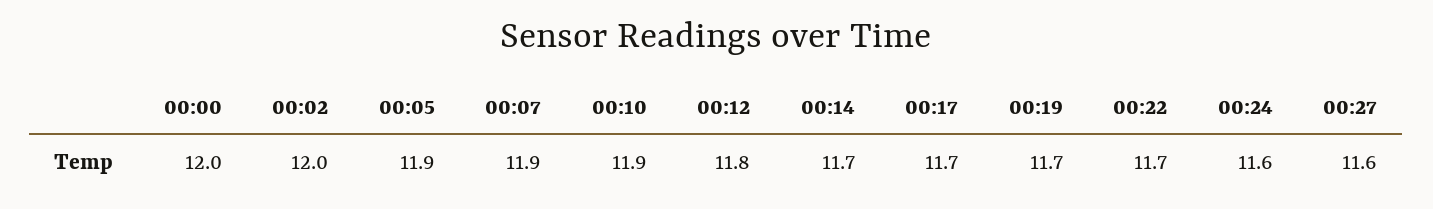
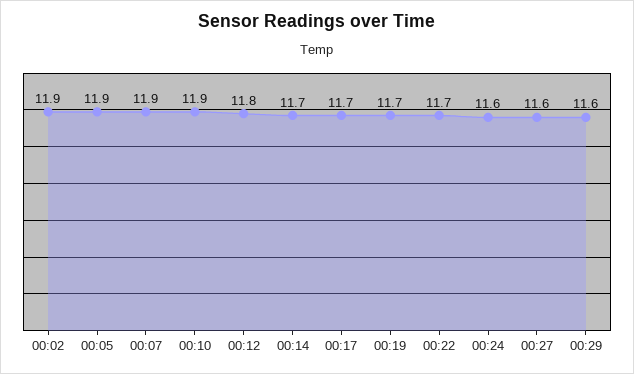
00:00: 12 -> none
00:02: 12 -> 11.9
00:29: none -> 11.6

